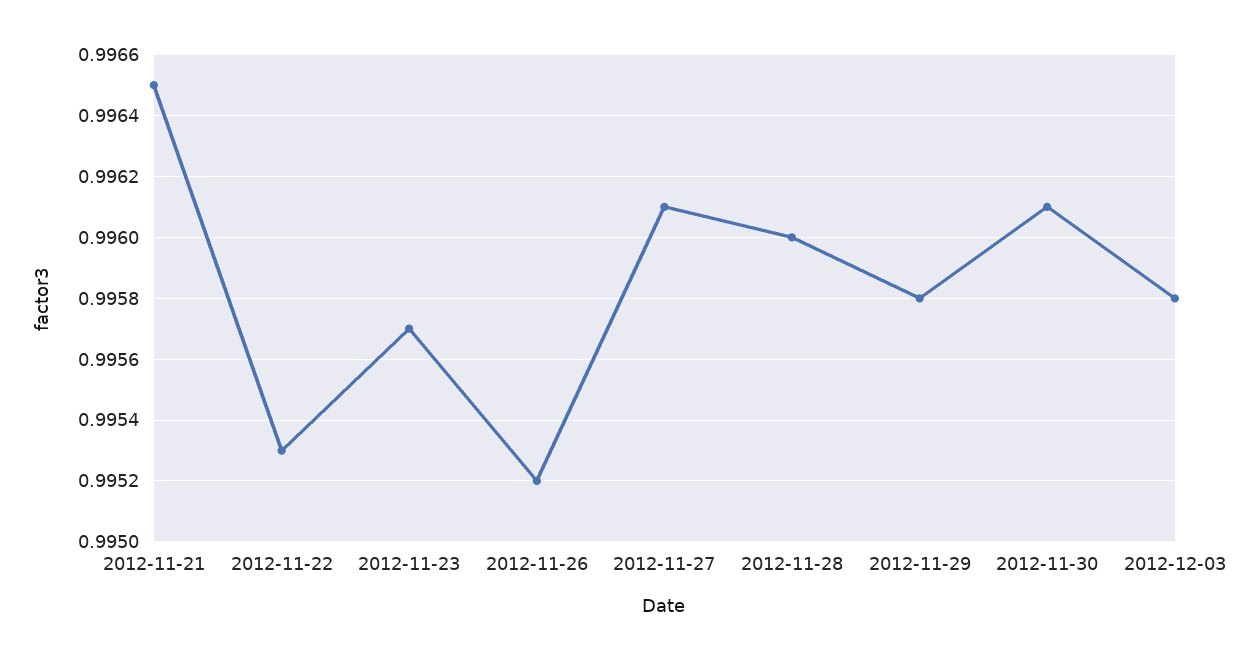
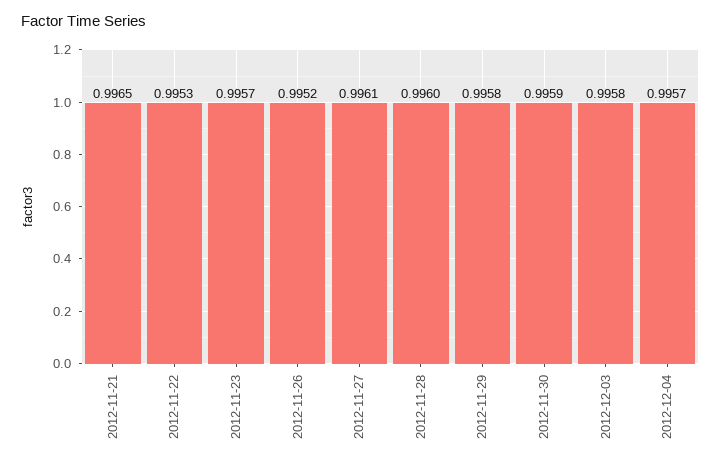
2012-11-30: 0.9961 -> 0.9959
2012-12-04: none -> 0.9957

